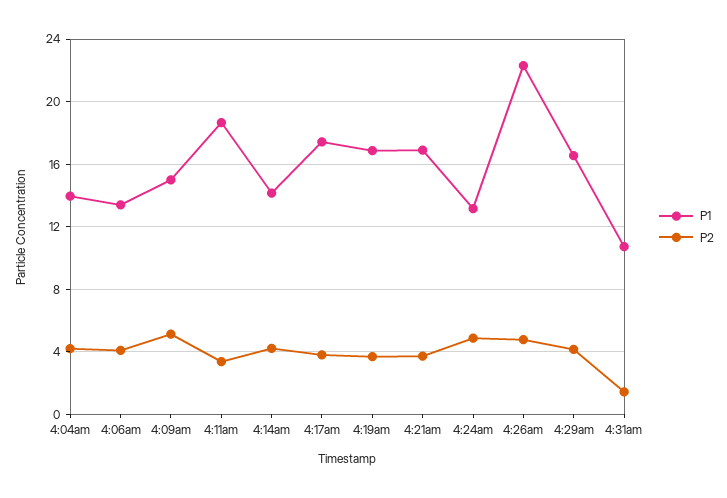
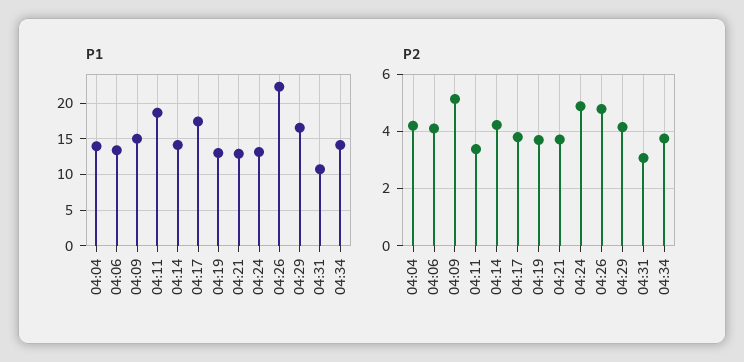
P1, 4:19am: 17 -> 13
P1, 4:21am: 17 -> 13
P2, 4:31am: 1.5 -> 3
P1, 04:34: none -> 14
P2, 04:34: none -> 3.75

